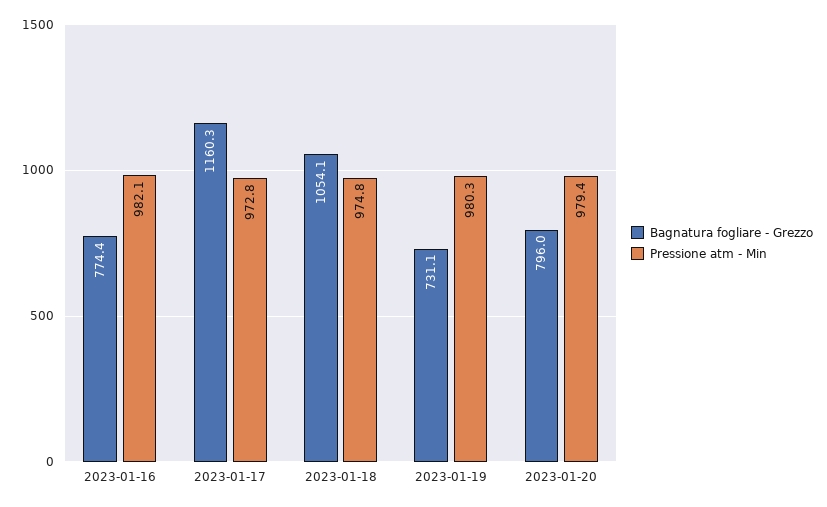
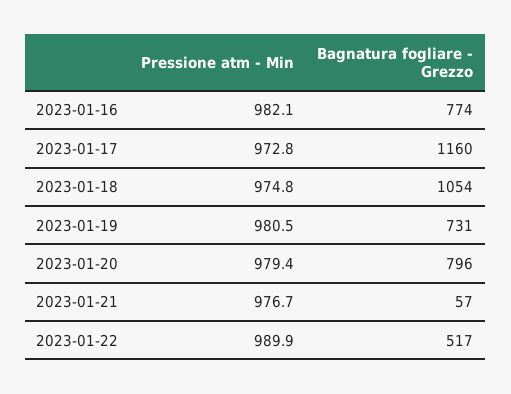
Pressione atm - Min, 2023-01-19: 980.3 -> 980.5
Pressione atm - Min, 2023-01-21: none -> 976.7
Bagnatura fogliare - Grezzo, 2023-01-21: none -> 57
Pressione atm - Min, 2023-01-22: none -> 989.9
Bagnatura fogliare - Grezzo, 2023-01-22: none -> 517

